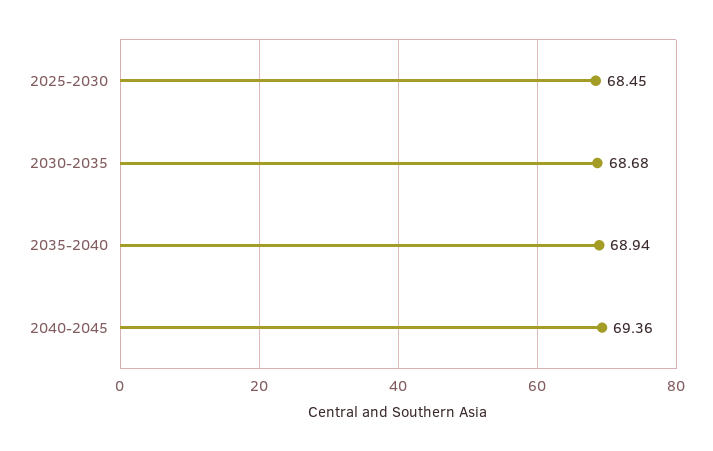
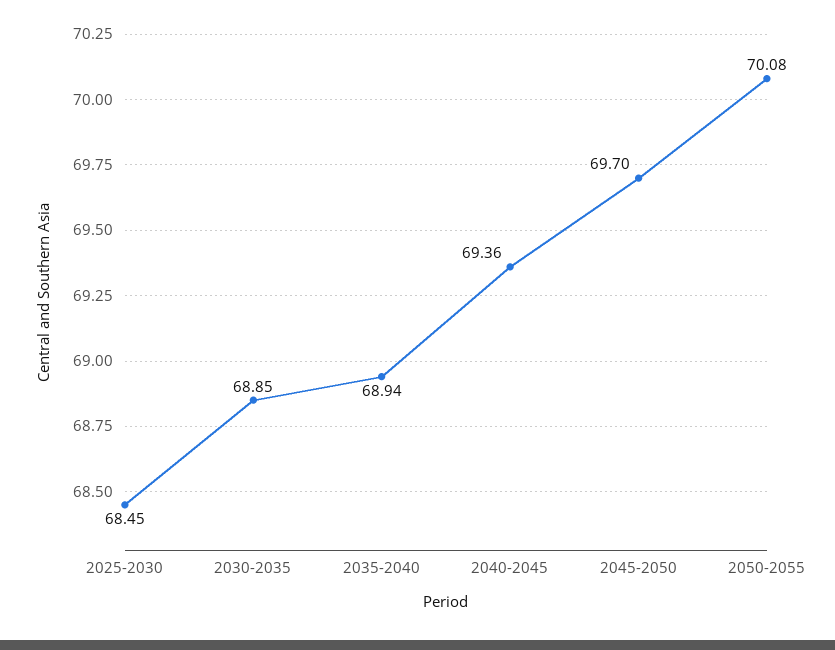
2030-2035: 68.68 -> 68.85
2045-2050: none -> 69.7
2050-2055: none -> 70.08

